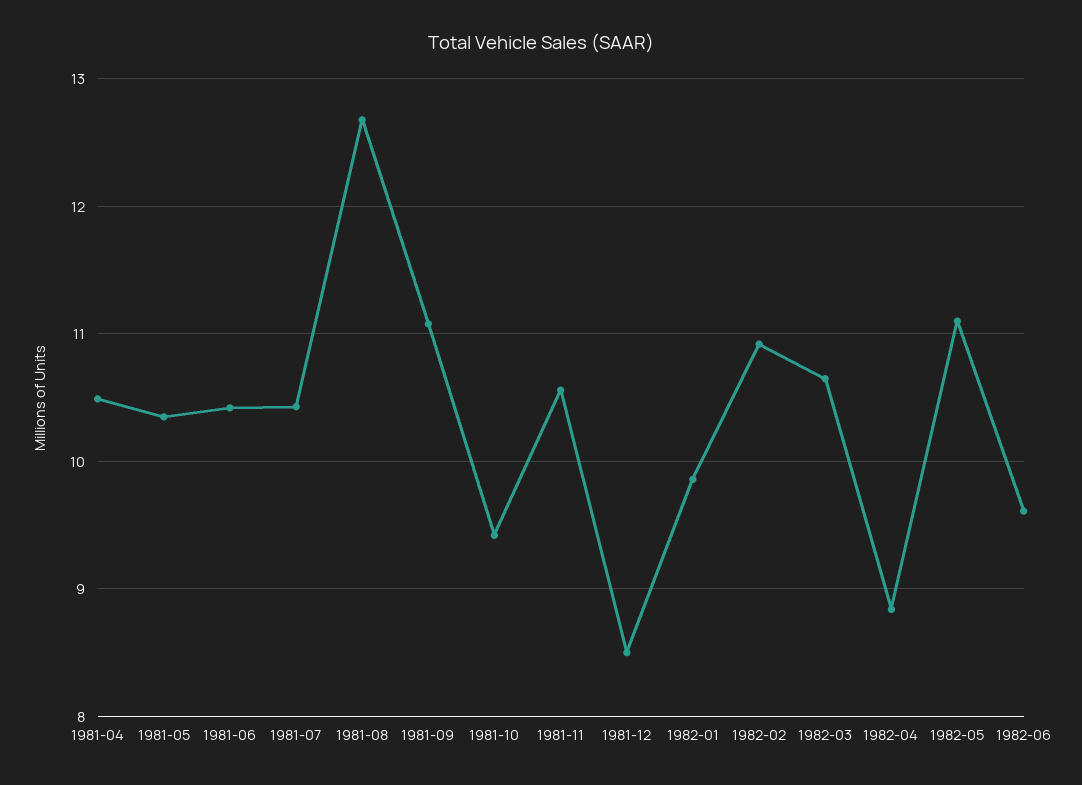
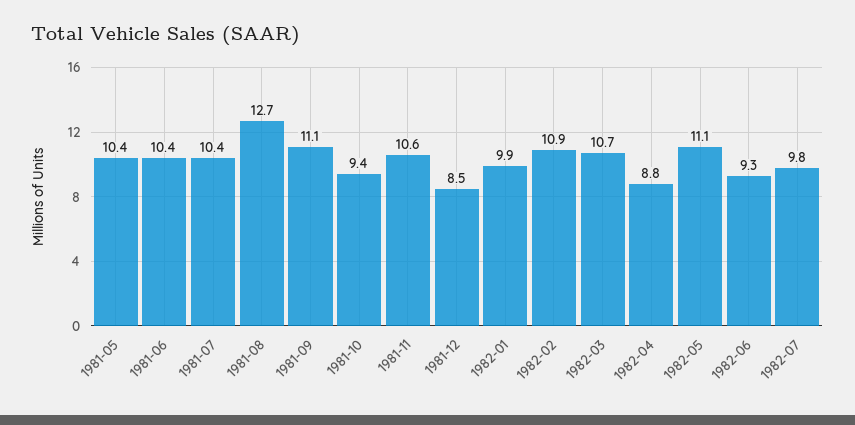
1981-04: 10.5 -> none
1982-06: 9.6 -> 9.3
1982-07: none -> 9.8

